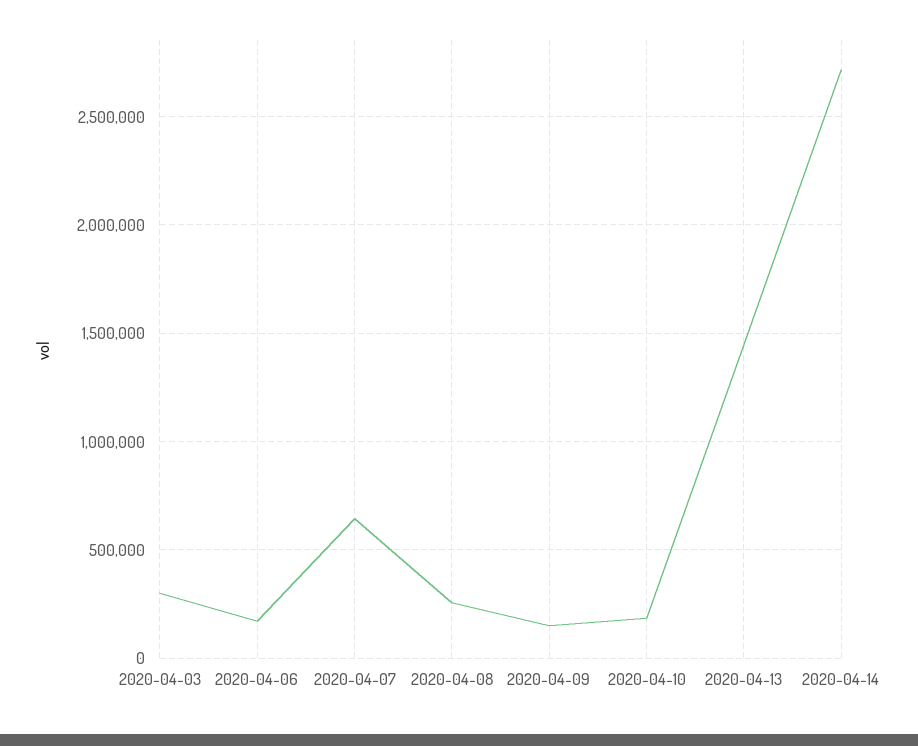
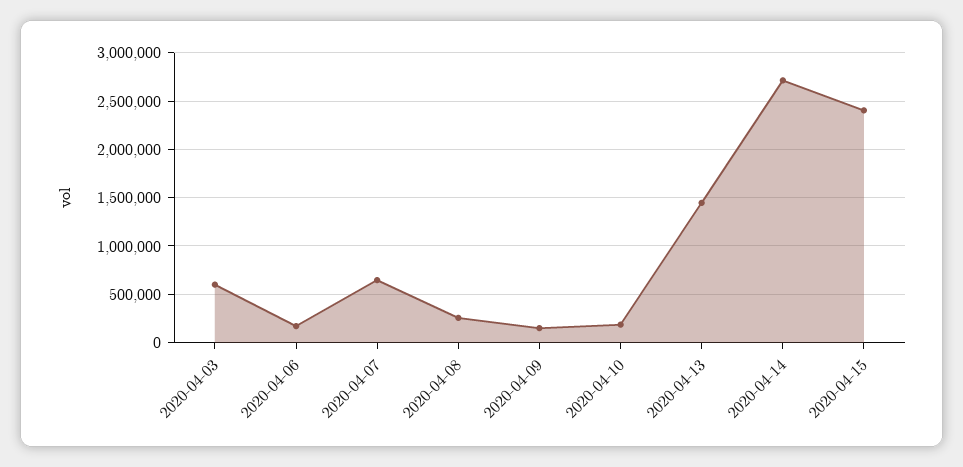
2020-04-03: 300000 -> 600000
2020-04-15: none -> 2400000

